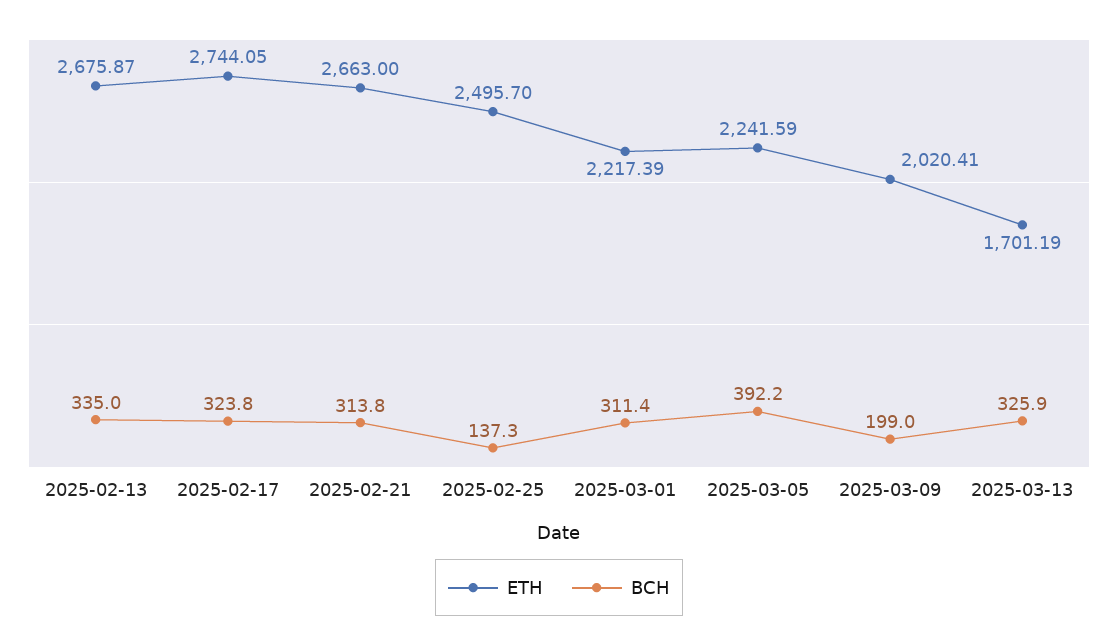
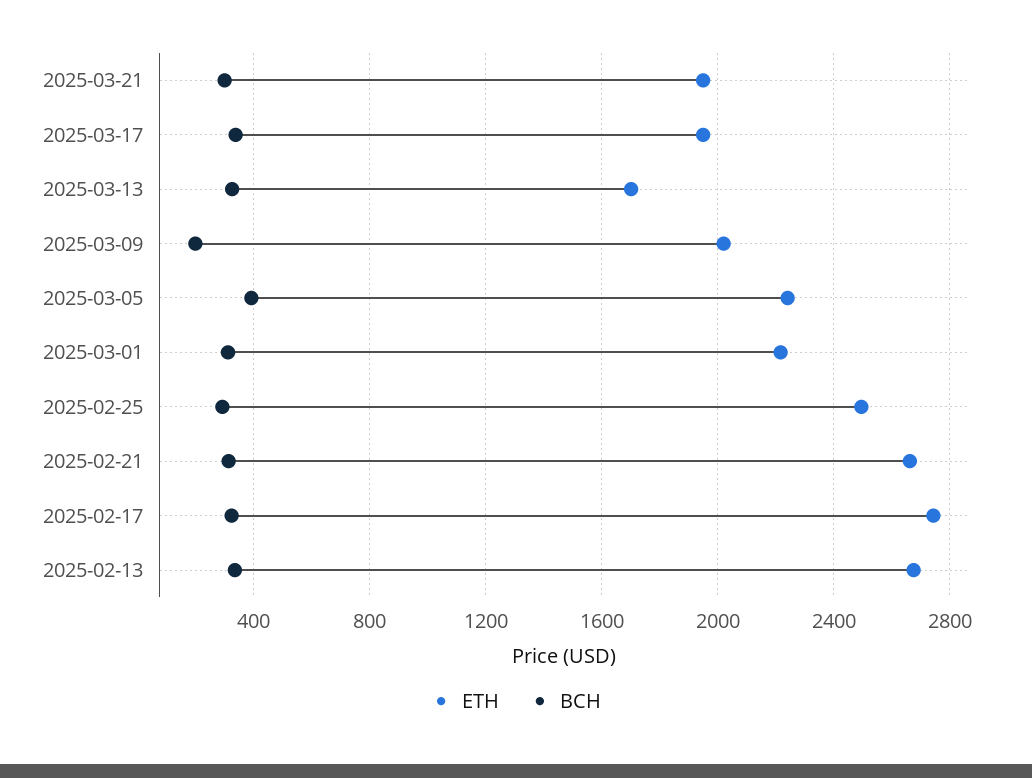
BCH, 2025-02-25: 137.3 -> 300
ETH, 2025-03-21: none -> 1950
BCH, 2025-03-21: none -> 300
ETH, 2025-03-17: none -> 1950
BCH, 2025-03-17: none -> 350

